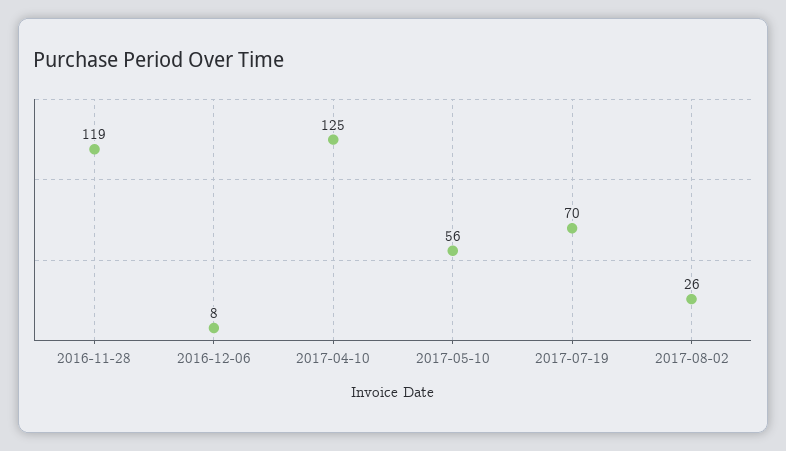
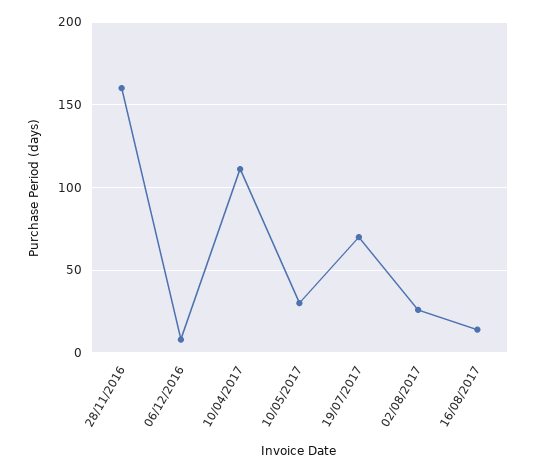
2016-11-28: 119 -> 160
2017-04-10: 125 -> 110
2017-05-10: 56 -> 30
16/08/2017: none -> 15

